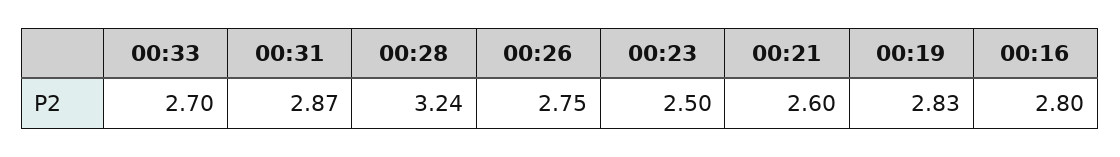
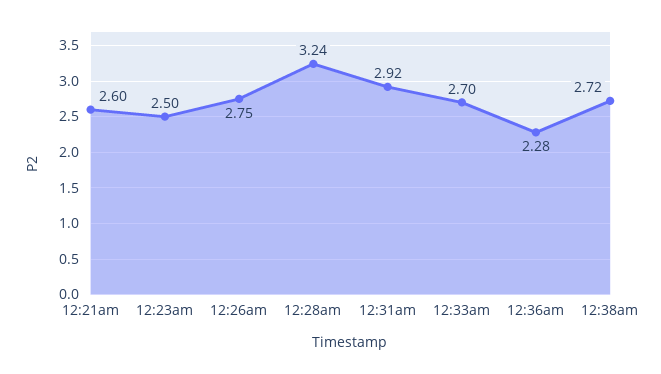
00:31: 2.87 -> 2.92
00:19: 2.83 -> none
00:16: 2.8 -> none
12:36am: none -> 2.28
12:38am: none -> 2.72

